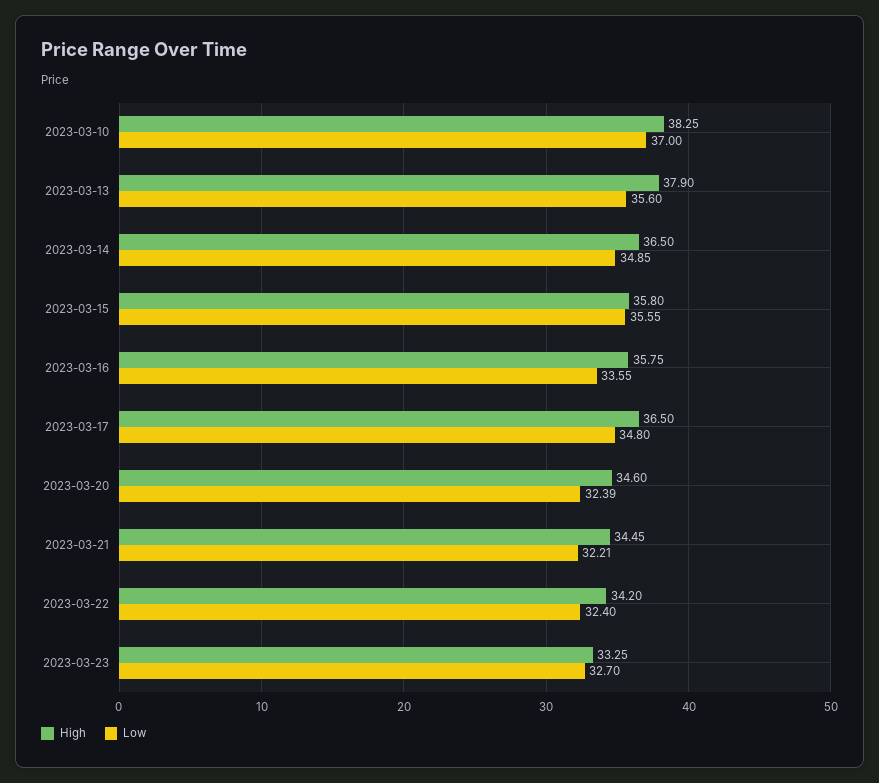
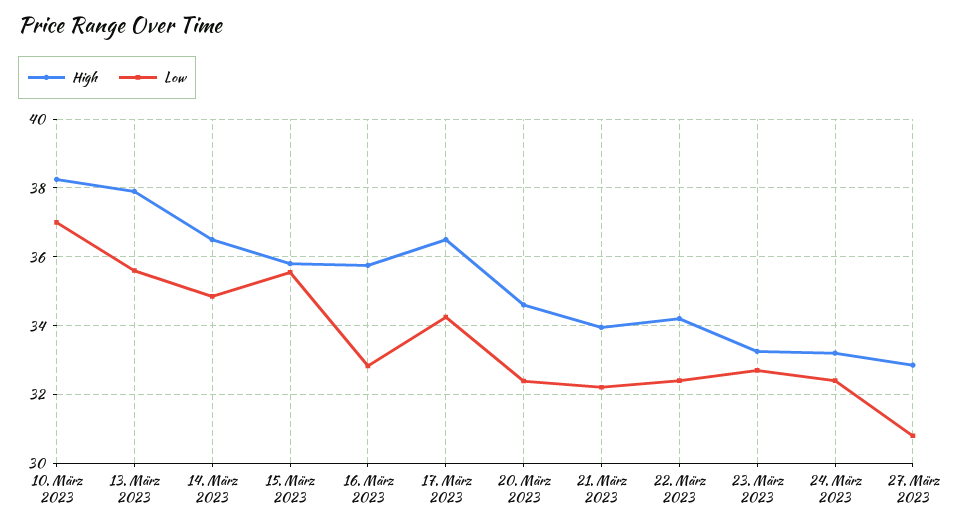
Low, 2023-03-16: 33.55 -> 32.8
Low, 2023-03-17: 34.8 -> 34.2
High, 2023-03-21: 34.45 -> 34
High, 24. März 2023: none -> 33.2
Low, 24. März 2023: none -> 32.4
High, 27. März 2023: none -> 32.8
Low, 27. März 2023: none -> 30.8

